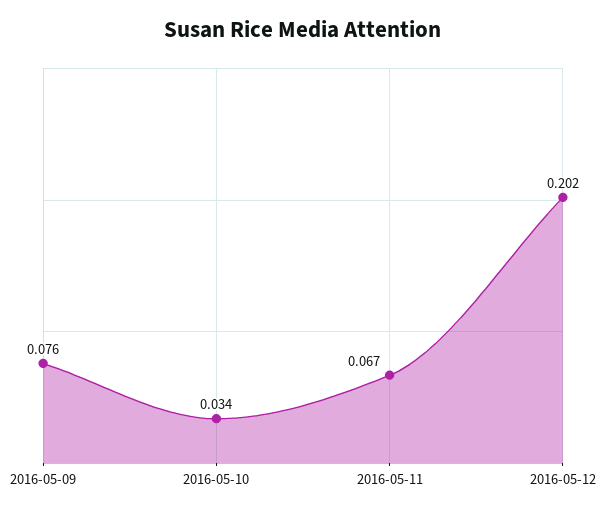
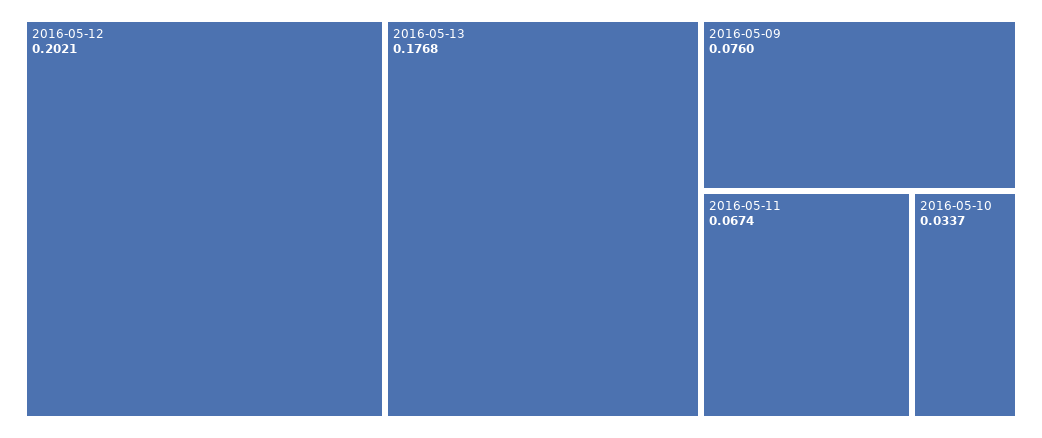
2016-05-13: none -> 0.1768

